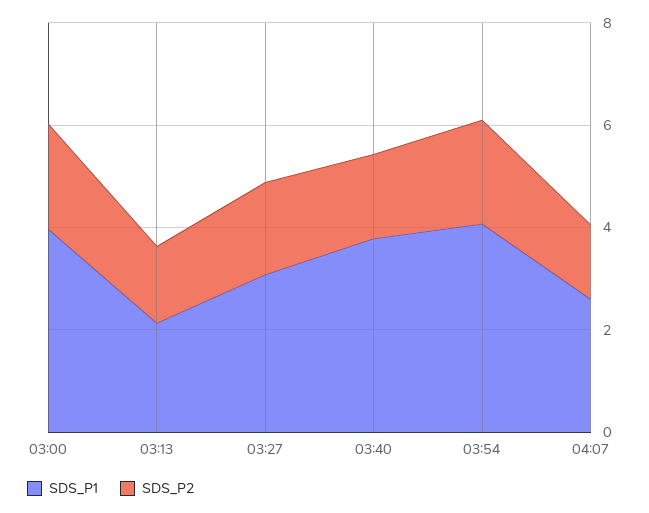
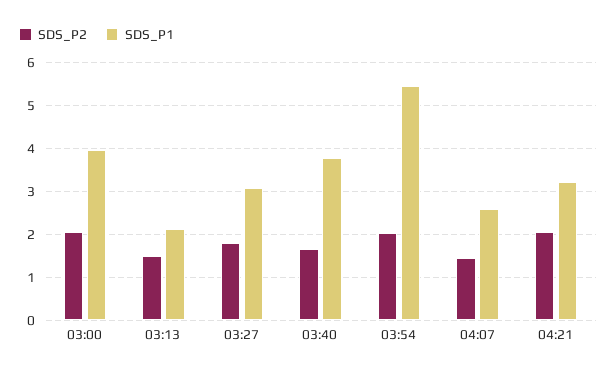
SDS_P1, 03:54: 4 -> 5.4
SDS_P2, 04:21: none -> 2
SDS_P1, 04:21: none -> 3.2

